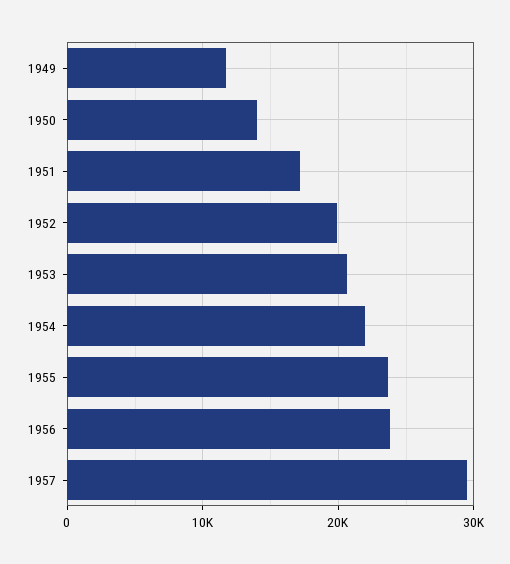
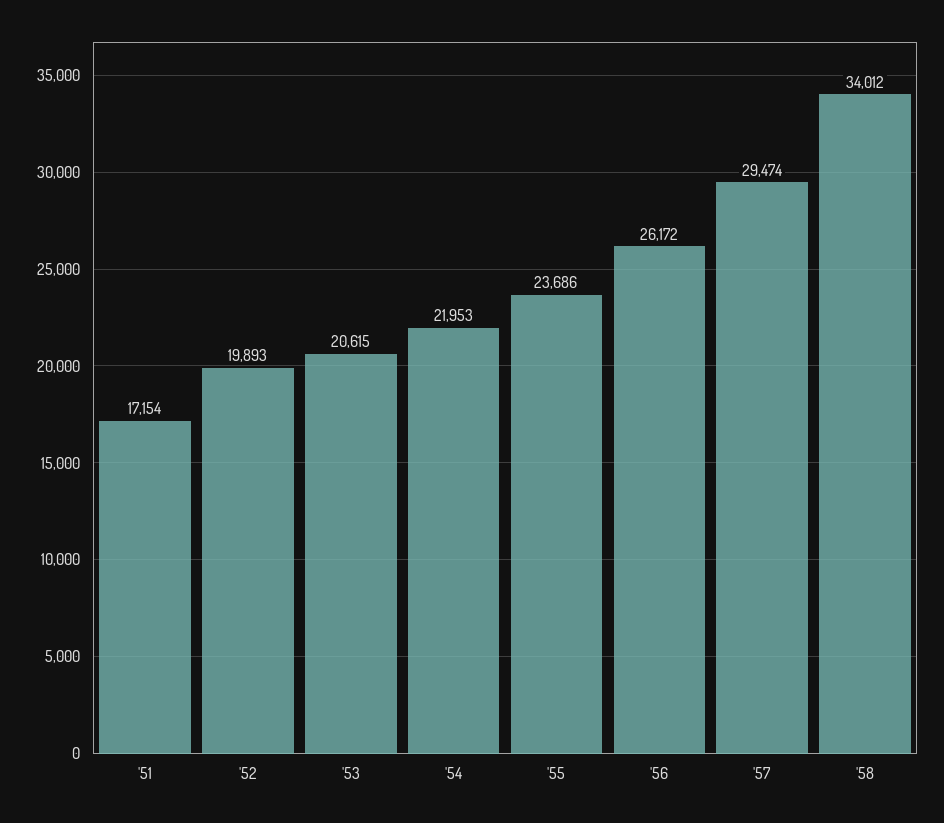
1949: 12000 -> none
1950: 14000 -> none
1956: 24000 -> 26172
'58: none -> 34012

